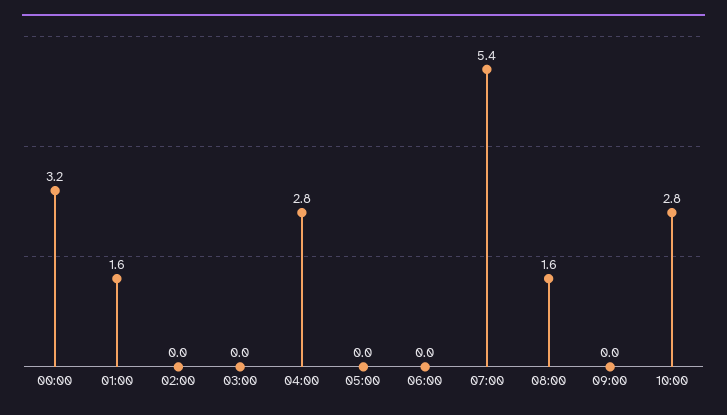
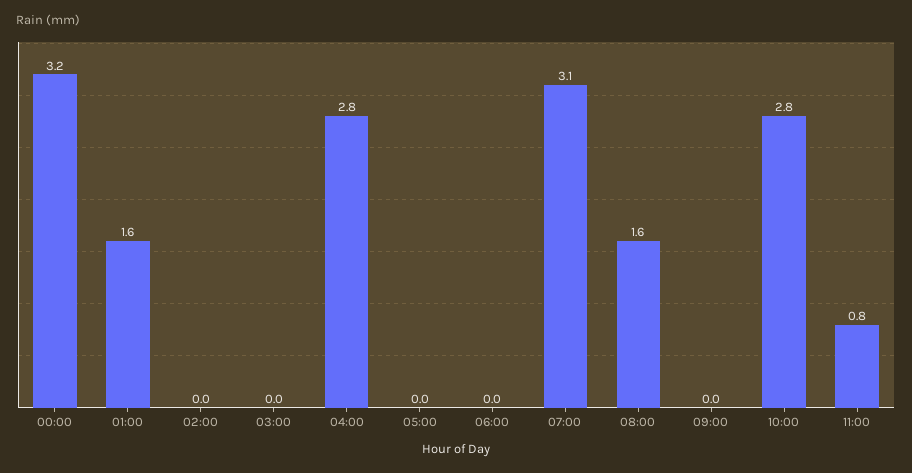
07:00: 5.4 -> 3.1
11:00: none -> 0.8

